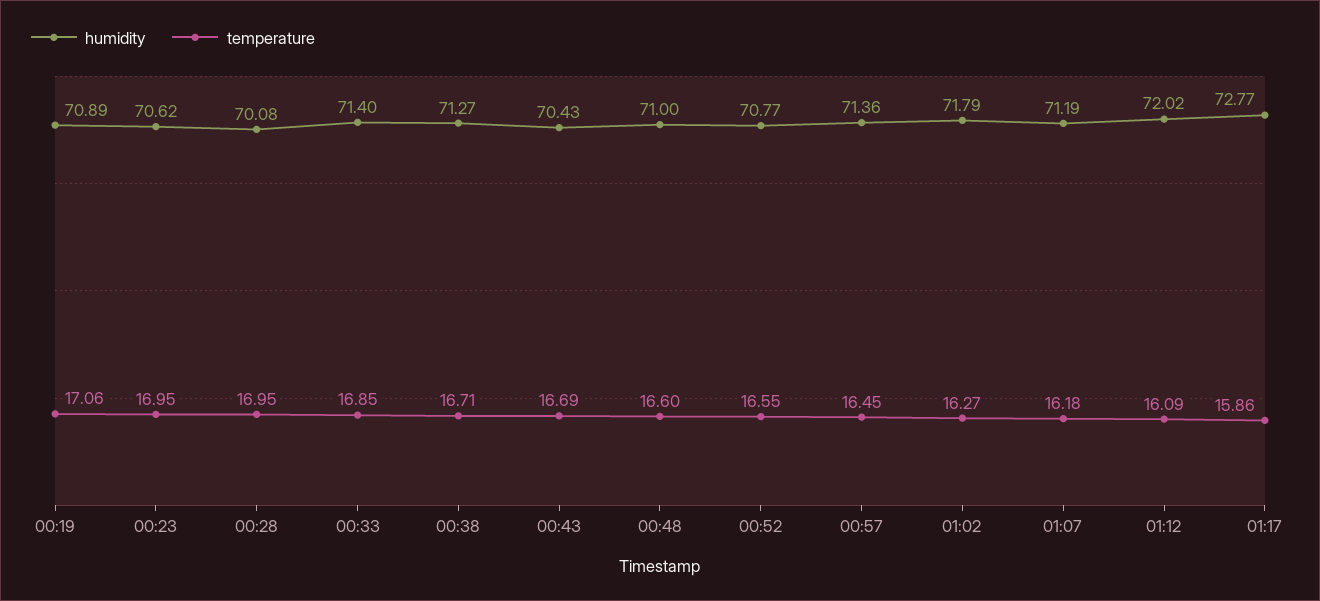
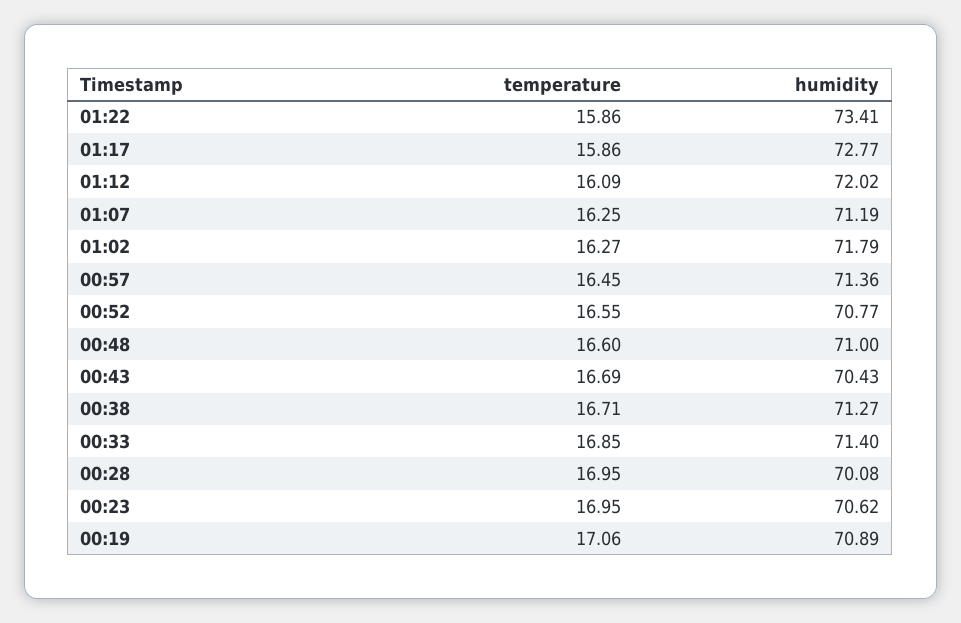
temperature, 01:07: 16.18 -> 16.25
temperature, 01:22: none -> 15.86
humidity, 01:22: none -> 73.41

